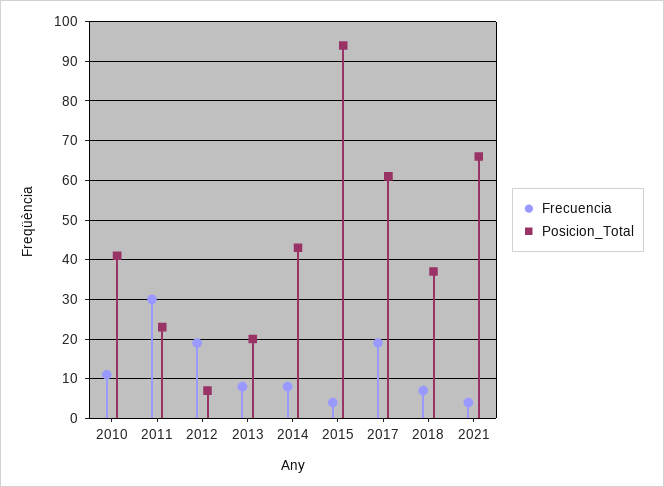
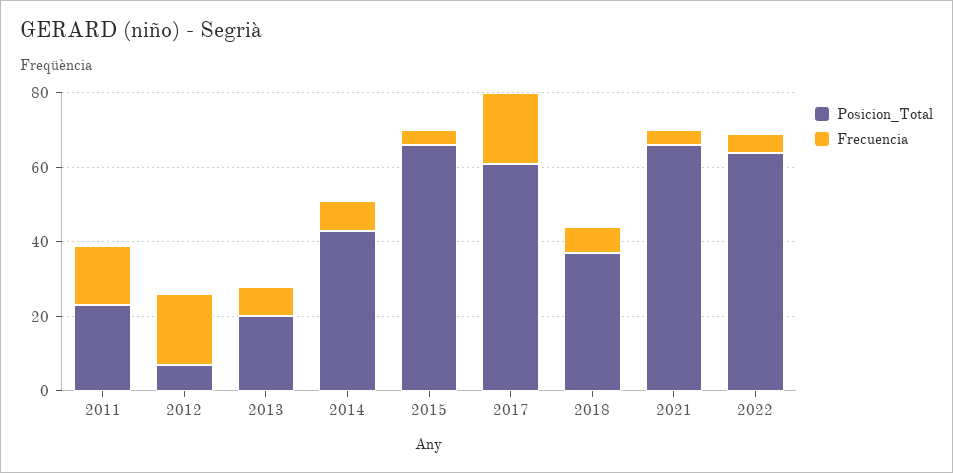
Frecuencia, 2010: 10 -> none
Posicion_Total, 2010: 40 -> none
Frecuencia, 2011: 30 -> 15
Posicion_Total, 2015: 95 -> 65
Posicion_Total, 2022: none -> 65
Frecuencia, 2022: none -> 5

